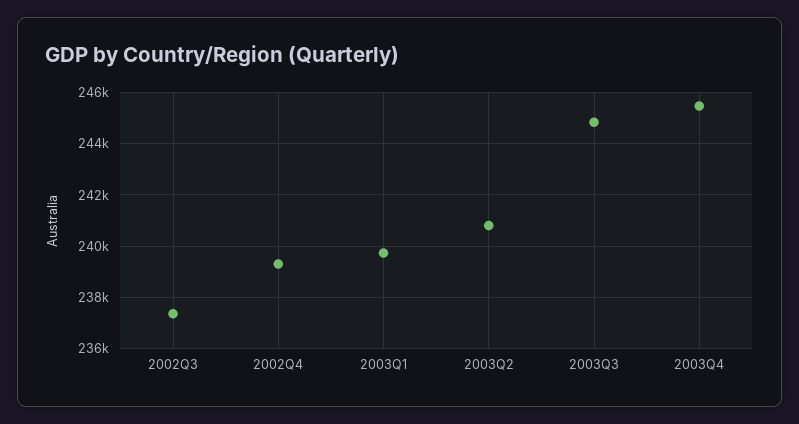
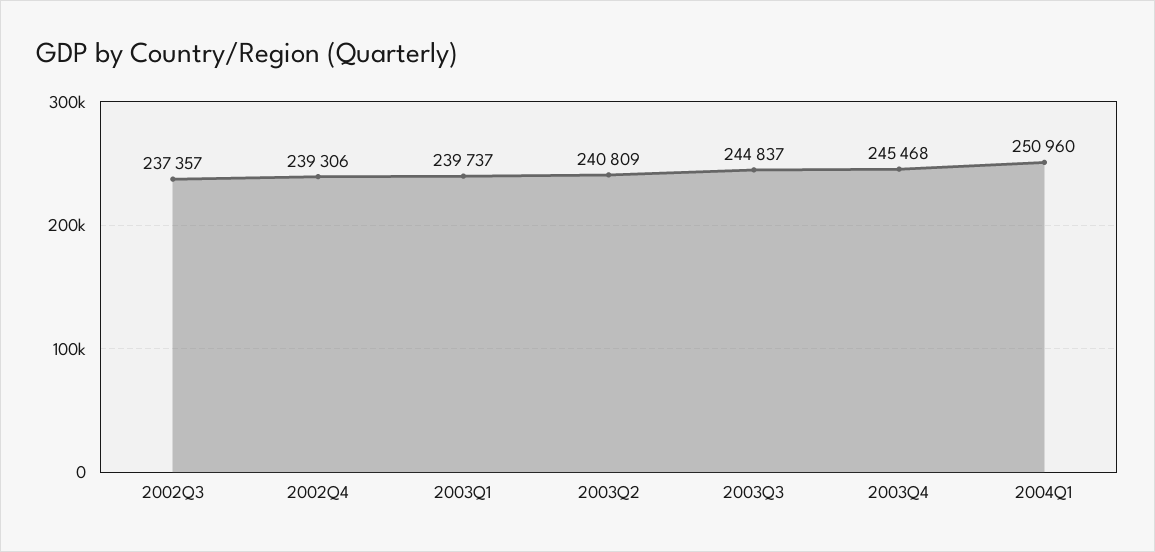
2004Q1: none -> 250960

